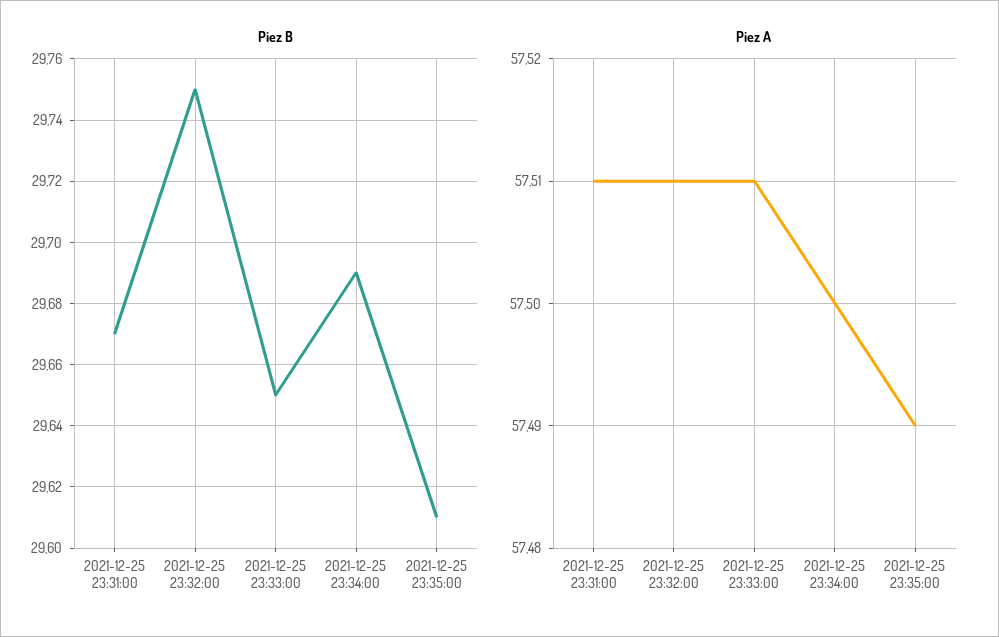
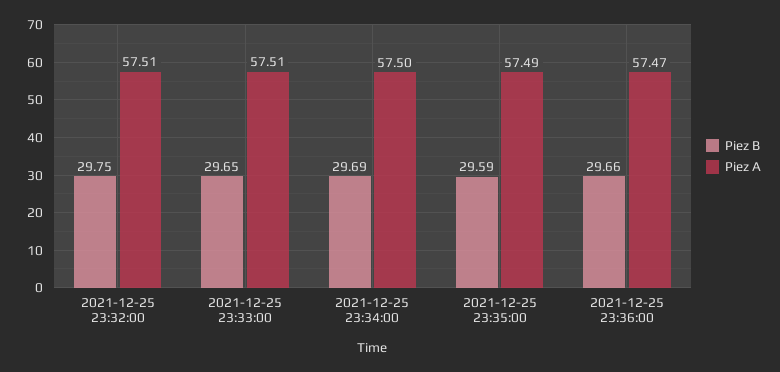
Piez B, 2021-12-25 23:31:00: 29.67 -> none
Piez B, 2021-12-25 23:35:00: 29.61 -> 29.59
Piez A, 2021-12-25 23:31:00: 57.51 -> none
Piez B, 2021-12-25 23:36:00: none -> 29.66
Piez A, 2021-12-25 23:36:00: none -> 57.47

